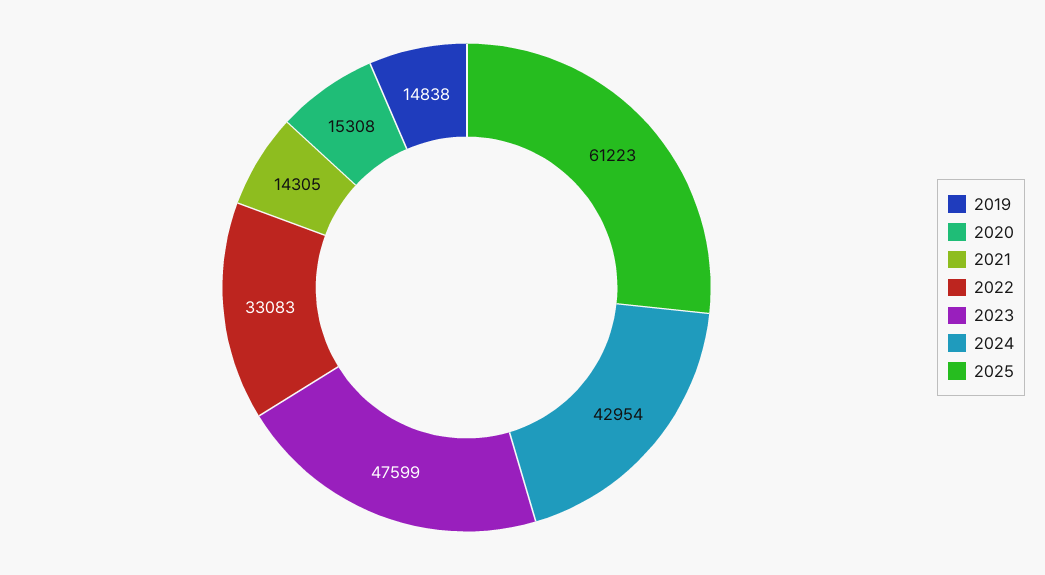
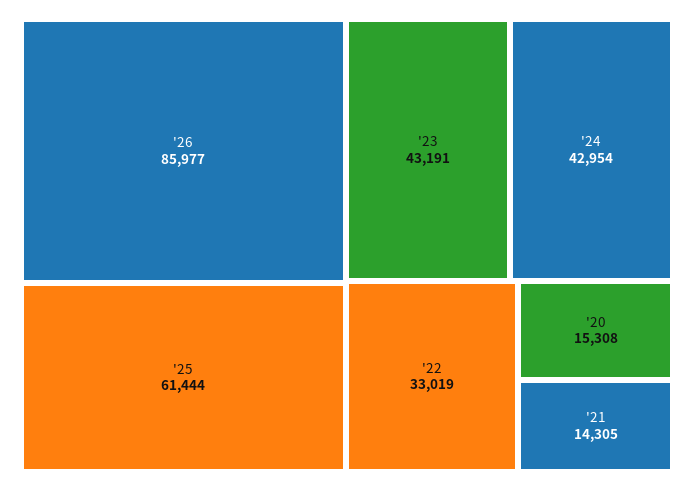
2019: 14838 -> none
2022: 33083 -> 33019
2023: 47599 -> 43191
2025: 61223 -> 61444
'26: none -> 85977

